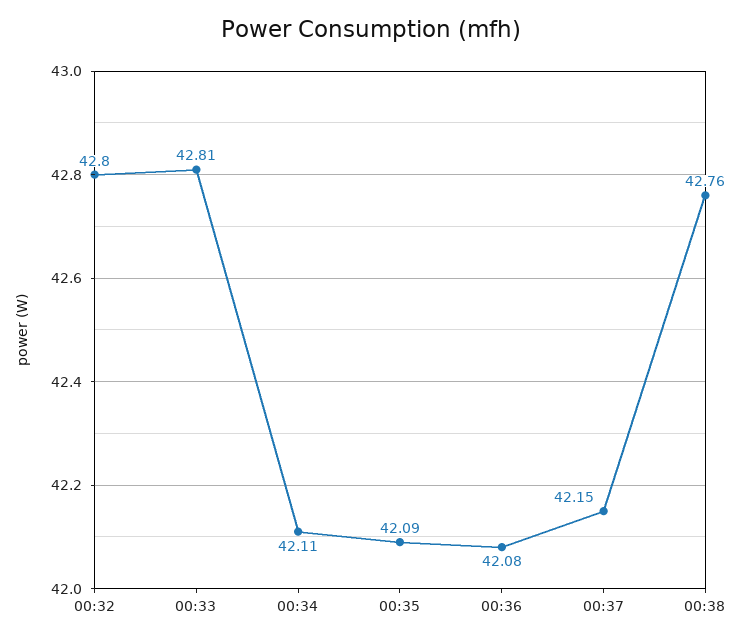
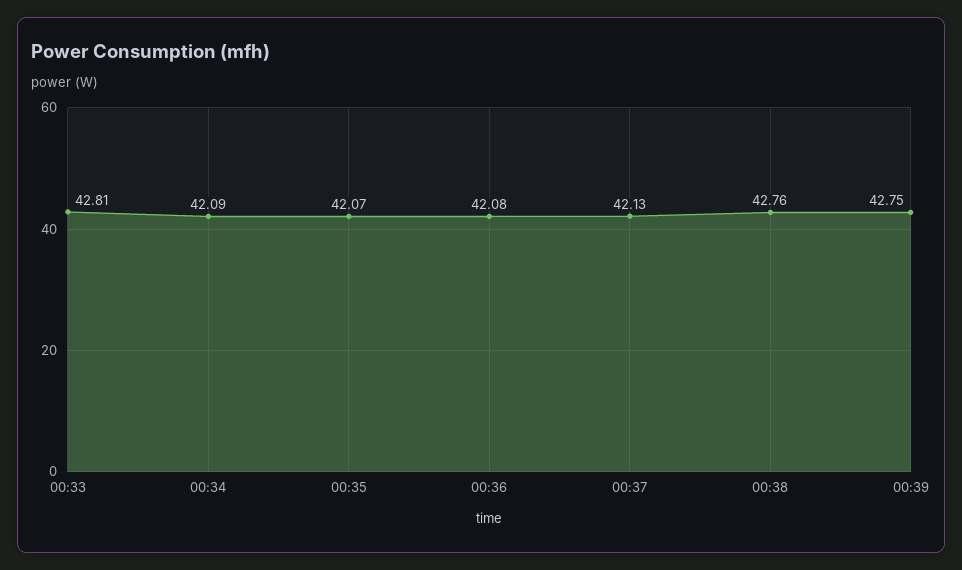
00:32: 42.8 -> none
00:34: 42.11 -> 42.09
00:35: 42.09 -> 42.07
00:37: 42.15 -> 42.13
00:39: none -> 42.75

